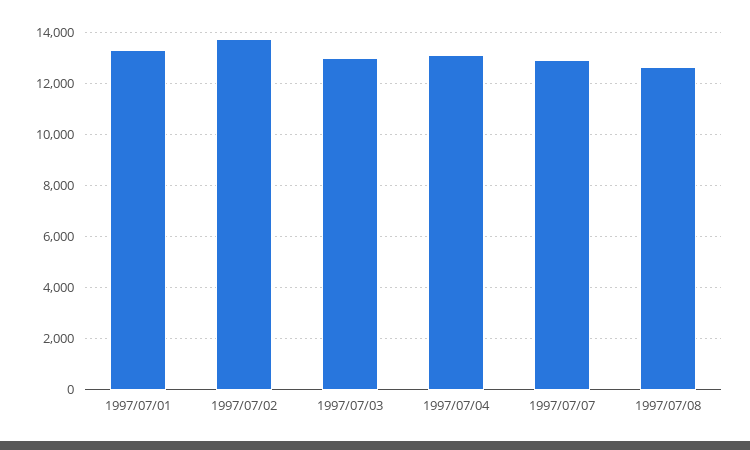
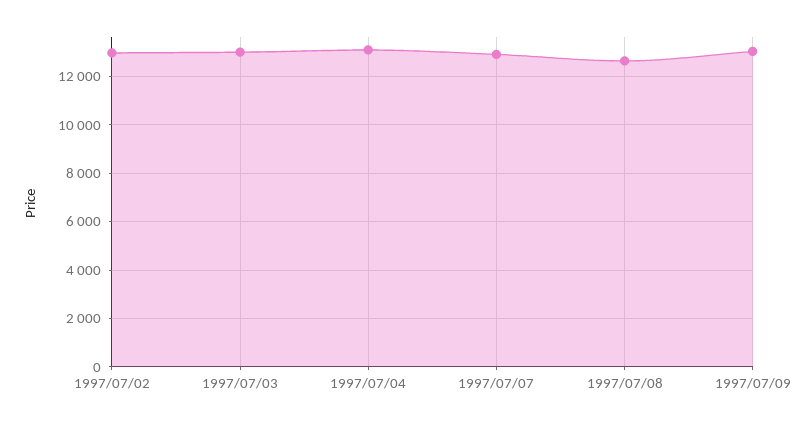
1997/07/01: 13250 -> none
1997/07/02: 13750 -> 13000
1997/07/09: none -> 13000

